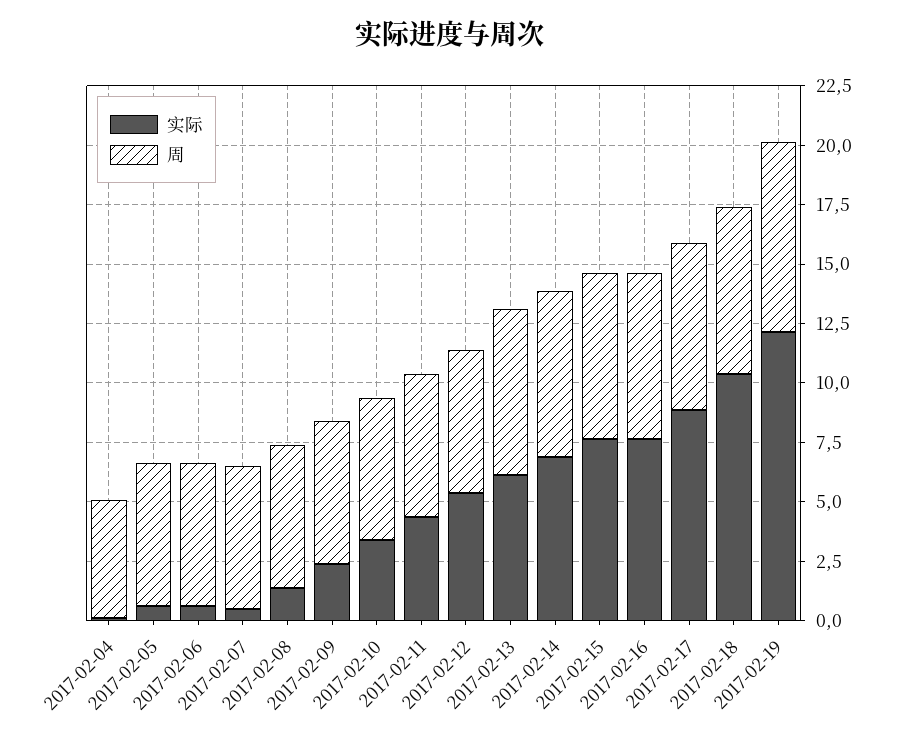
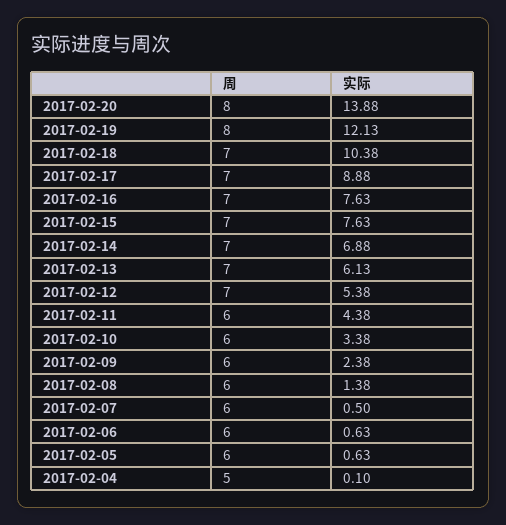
周, 2017-02-12: 6 -> 7
周, 2017-02-20: none -> 8
实际, 2017-02-20: none -> 13.88

